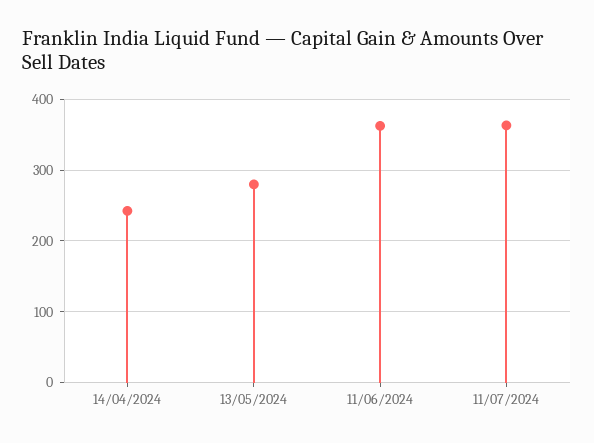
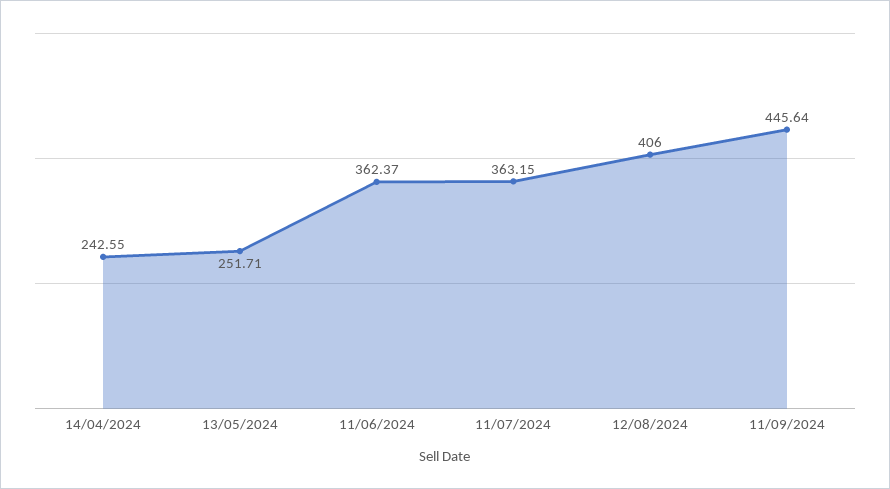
13/05/2024: 280 -> 251.71
12/08/2024: none -> 406
11/09/2024: none -> 445.64

